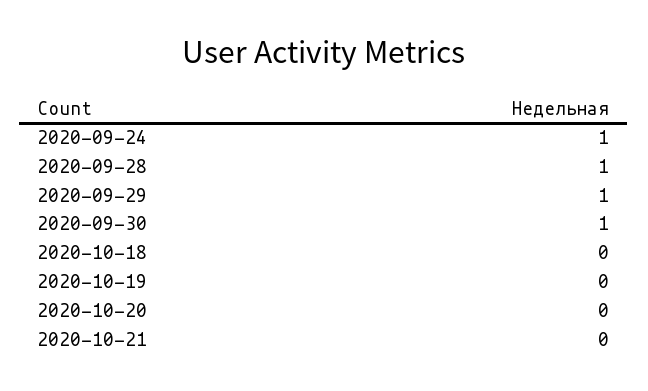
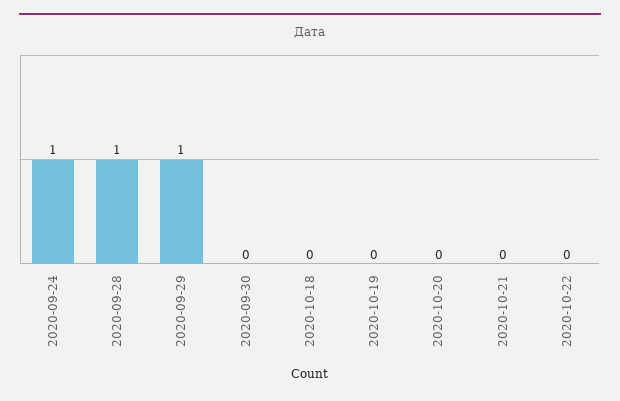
2020-09-30: 1 -> 0
2020-10-22: none -> 0

